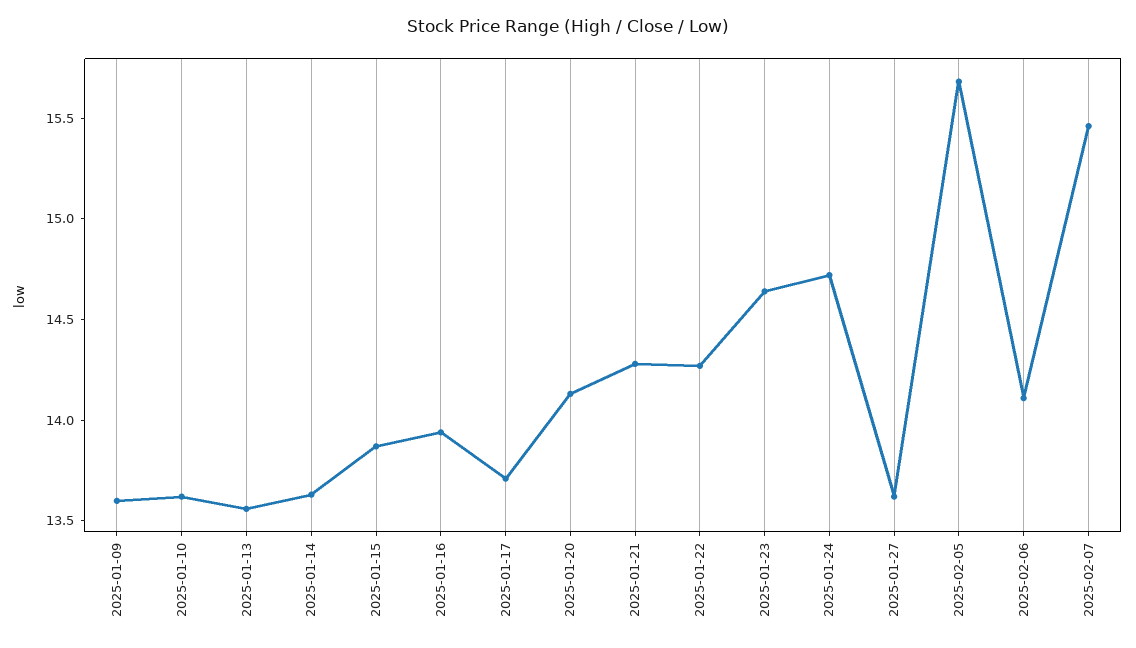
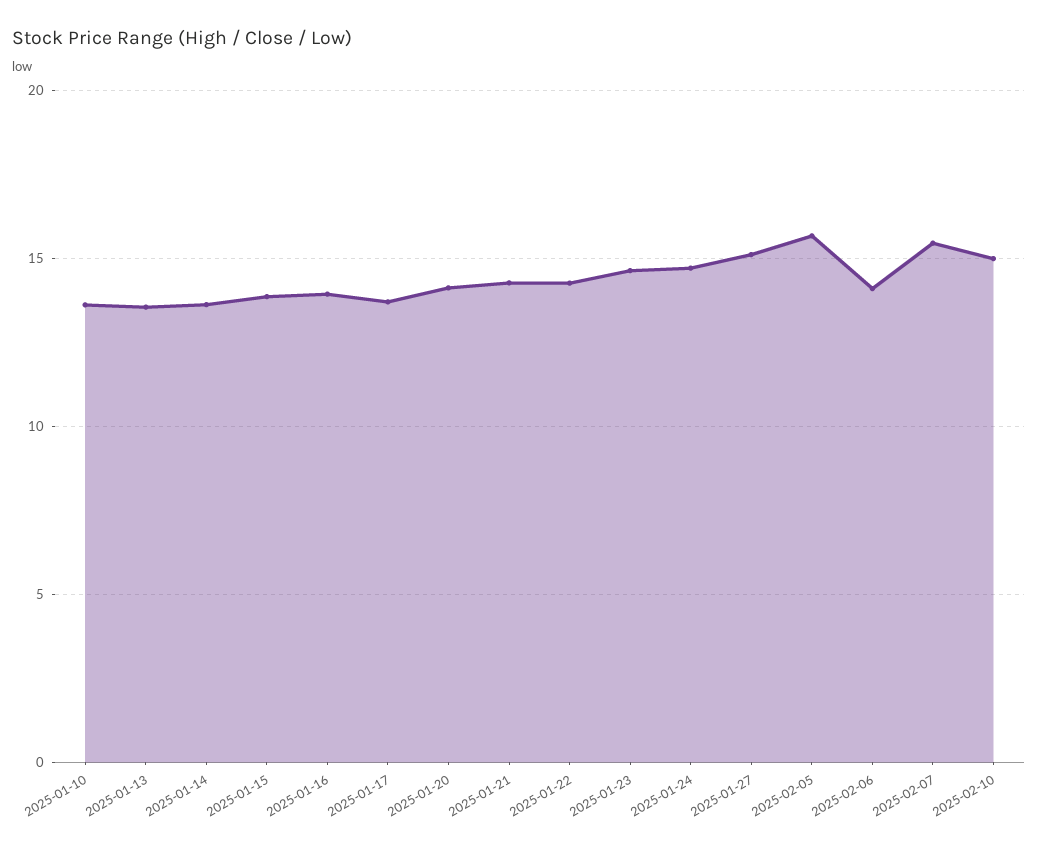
2025-01-09: 13.6 -> none
2025-01-27: 13.6 -> 15
2025-02-10: none -> 15

